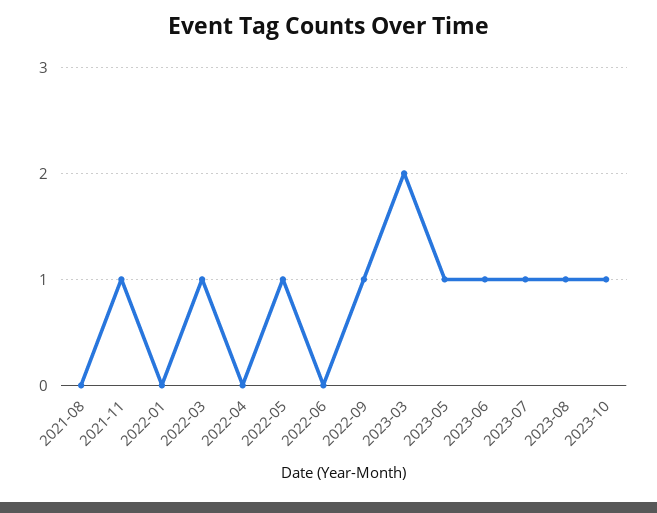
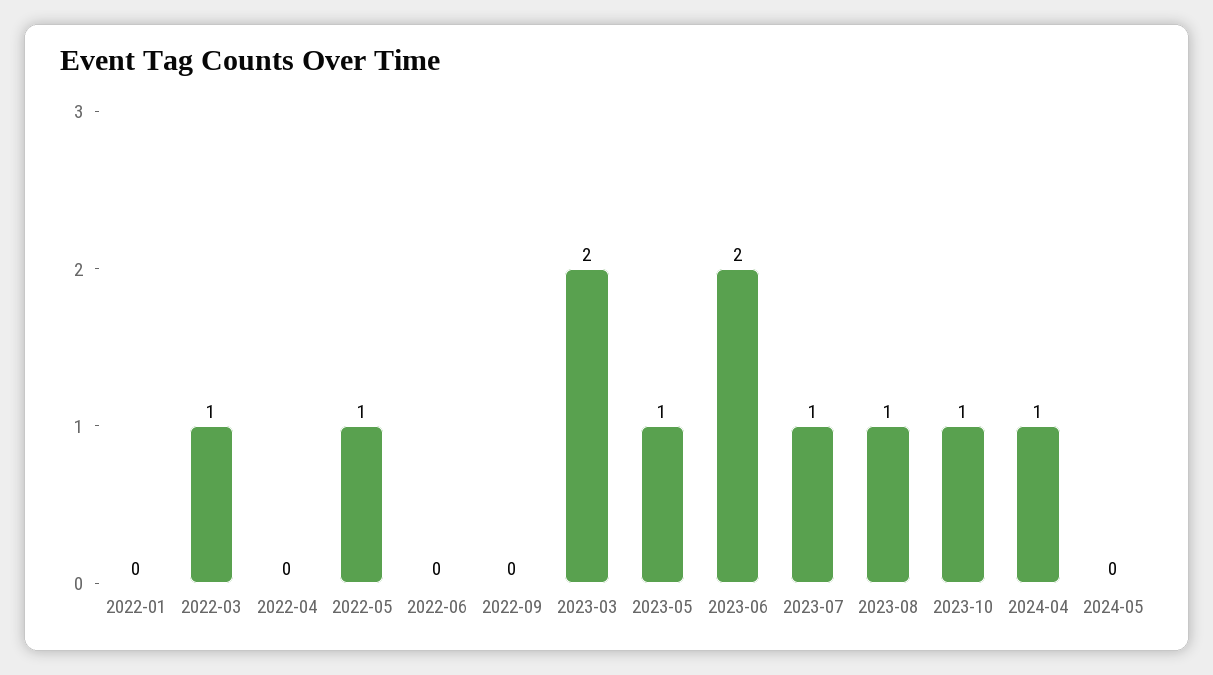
2021-08: 0 -> none
2021-11: 1 -> none
2022-09: 1 -> 0
2023-06: 1 -> 2
2024-04: none -> 1
2024-05: none -> 0

